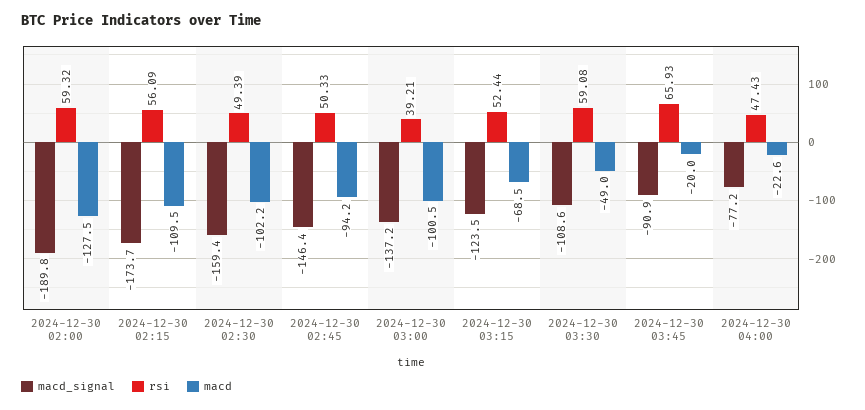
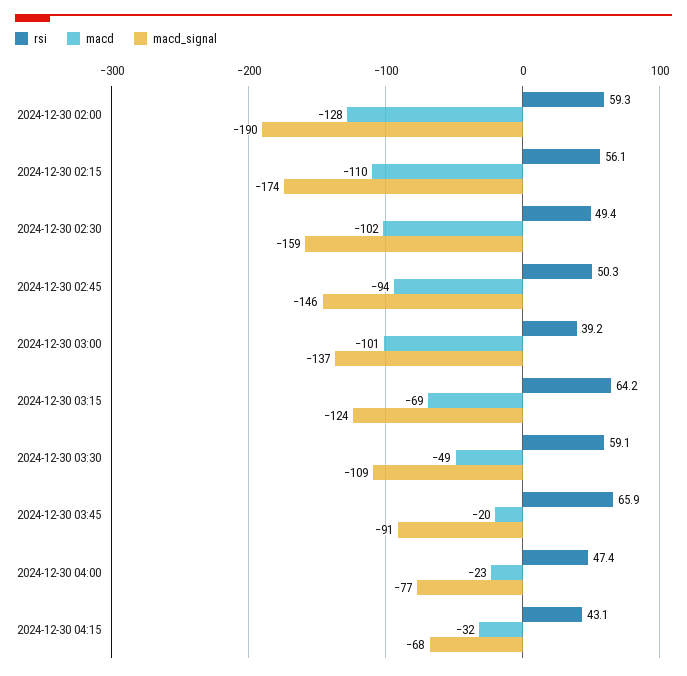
rsi, 2024-12-30 03:15: 52.44 -> 64.2
rsi, 2024-12-30 04:15: none -> 43.1
macd, 2024-12-30 04:15: none -> -32
macd_signal, 2024-12-30 04:15: none -> -68

